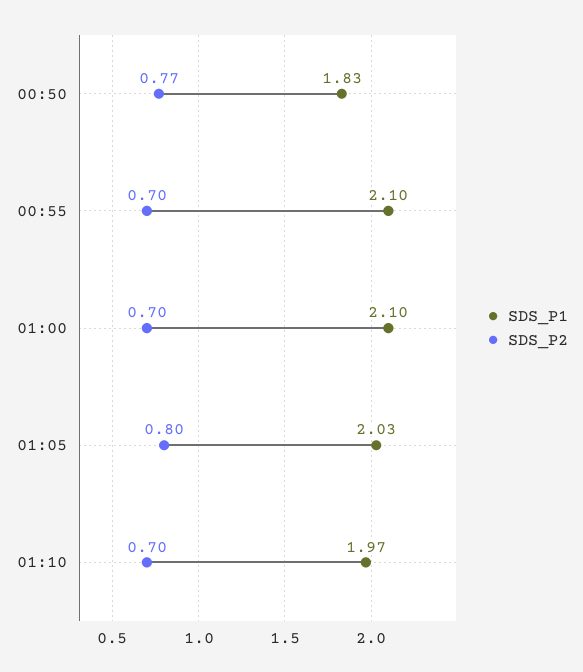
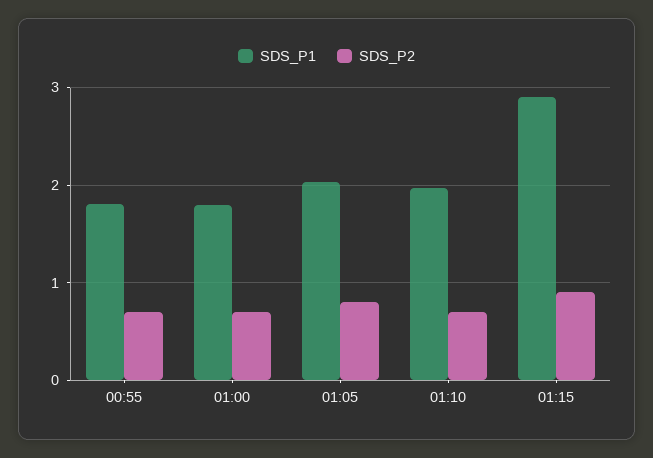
SDS_P1, 00:50: 1.83 -> none
SDS_P2, 00:50: 0.77 -> none
SDS_P1, 00:55: 2.1 -> 1.8
SDS_P1, 01:00: 2.1 -> 1.8
SDS_P1, 01:15: none -> 2.9
SDS_P2, 01:15: none -> 0.9

